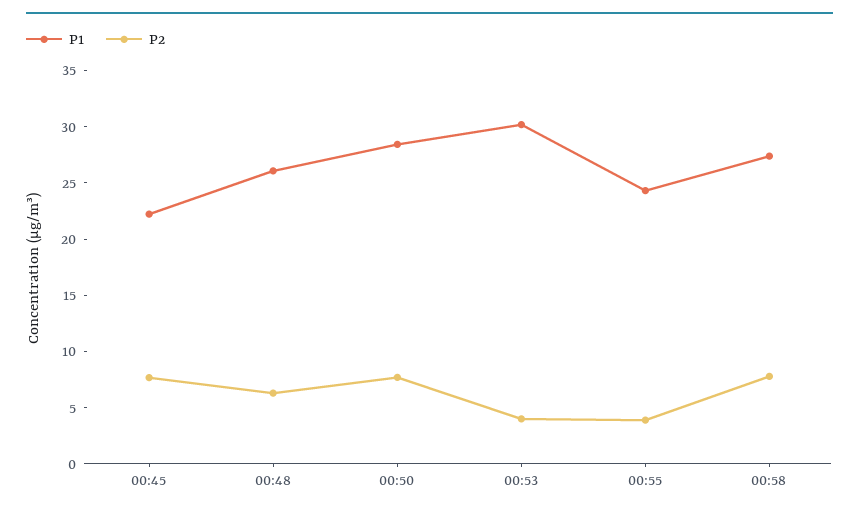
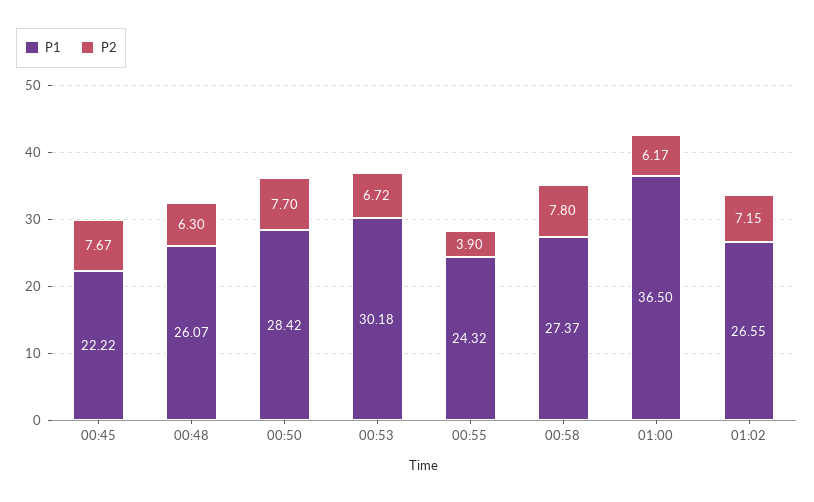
P2, 00:53: 4 -> 6.72
P1, 01:00: none -> 36.5
P2, 01:00: none -> 6.17
P1, 01:02: none -> 26.55
P2, 01:02: none -> 7.15

